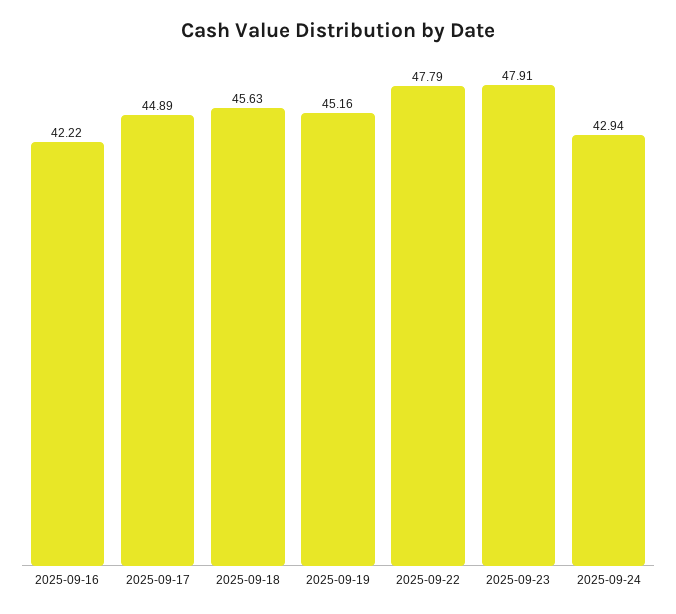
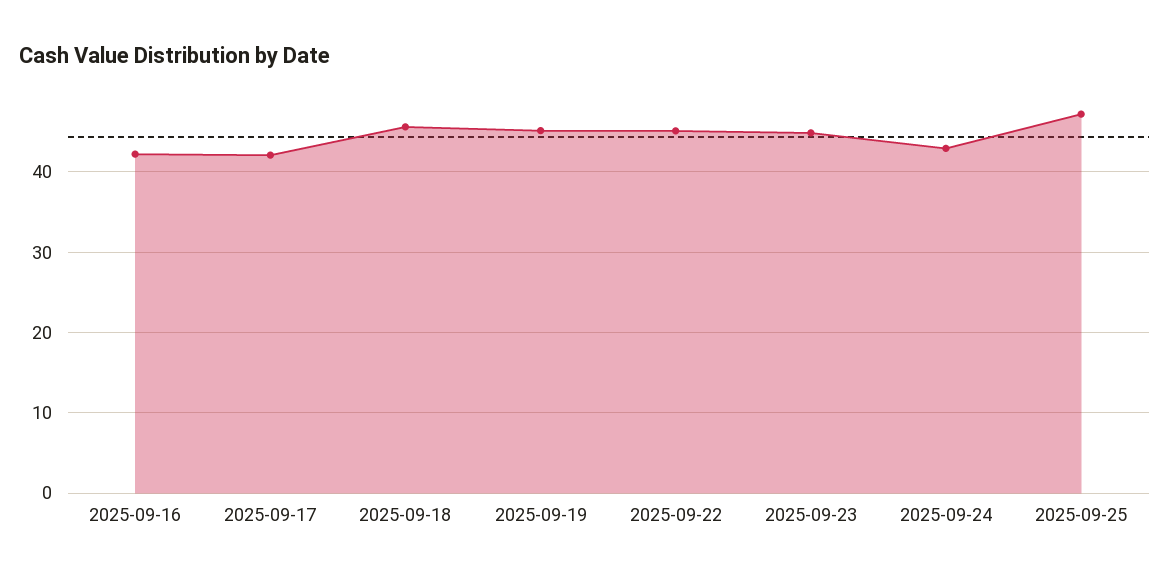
2025-09-17: 44.89 -> 42
2025-09-22: 47.79 -> 45
2025-09-23: 47.91 -> 45
2025-09-25: none -> 47

